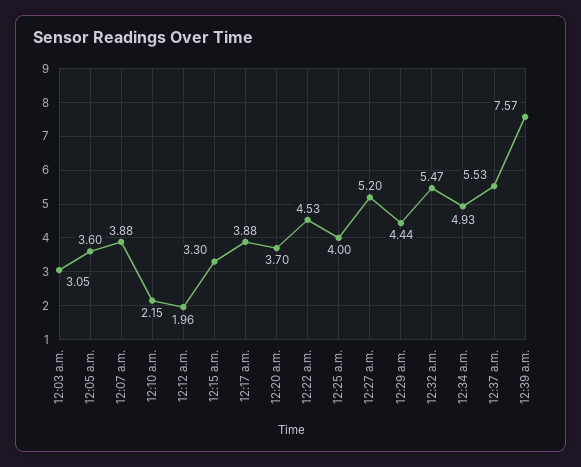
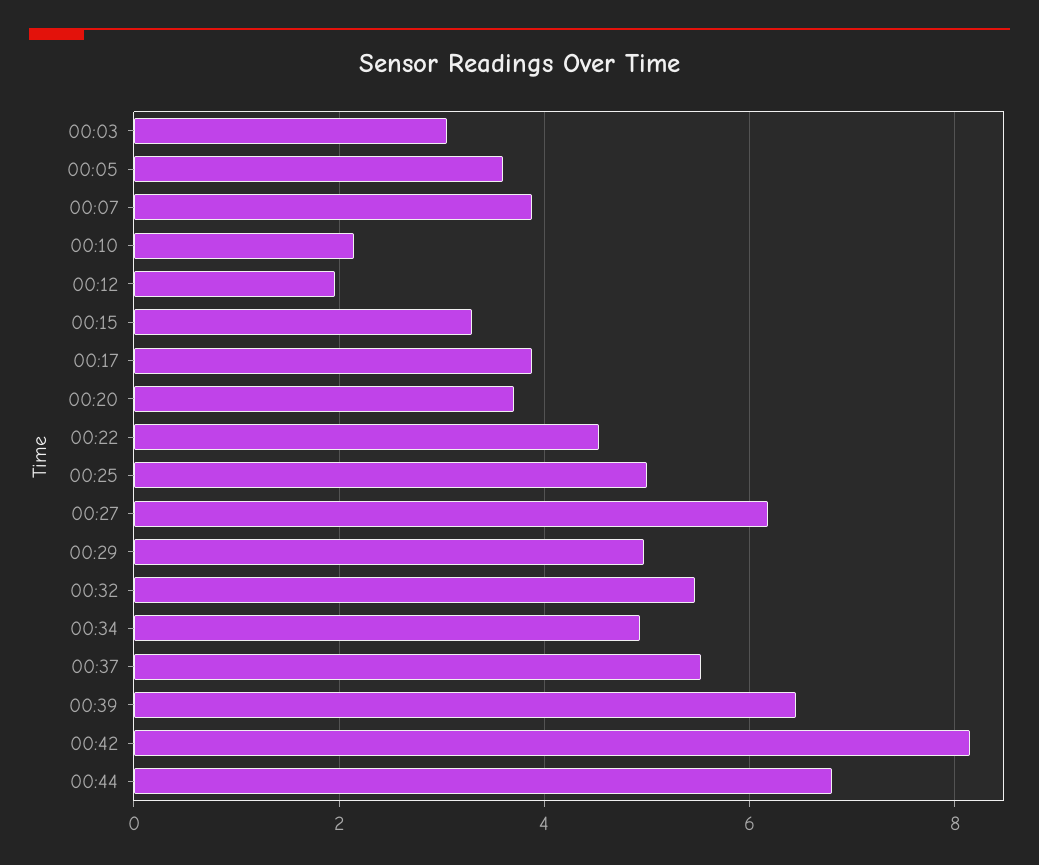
12:25 a.m.: 4 -> 5
12:27 a.m.: 5.2 -> 6.2
12:29 a.m.: 4.44 -> 5
12:39 a.m.: 7.57 -> 6.4
00:42: none -> 8.2
00:44: none -> 6.8

